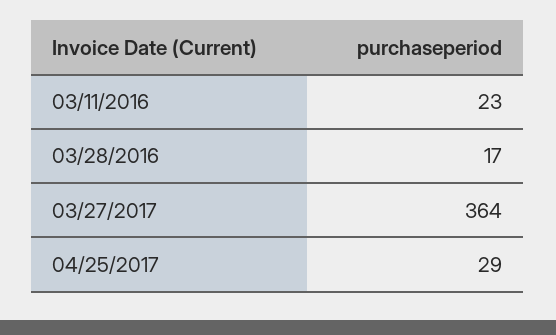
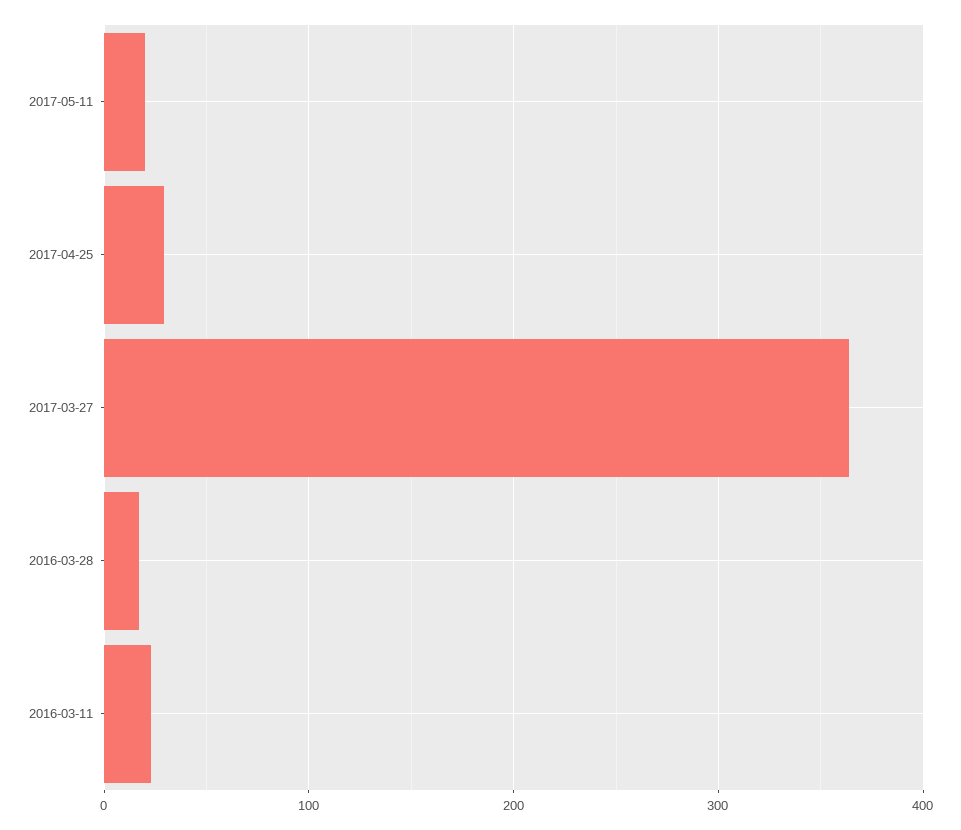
2017-05-11: none -> 20

